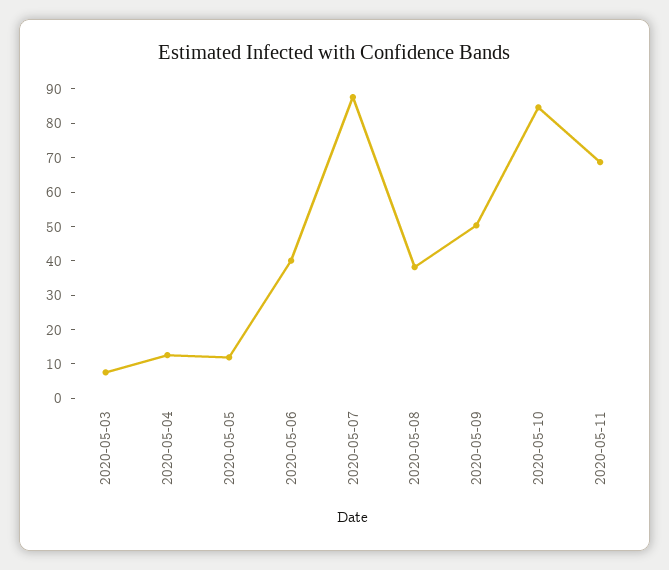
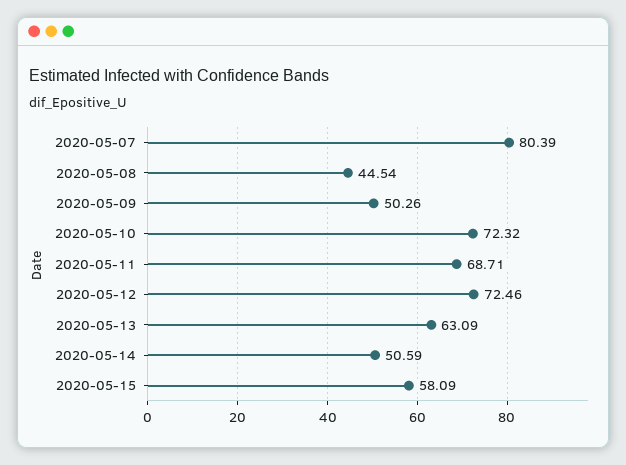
2020-05-03: 7.5 -> none
2020-05-04: 12.5 -> none
2020-05-05: 12.5 -> none
2020-05-06: 40 -> none
2020-05-07: 87.5 -> 80.39
2020-05-08: 37.5 -> 44.54
2020-05-10: 85 -> 72.32
2020-05-12: none -> 72.46
2020-05-13: none -> 63.09
2020-05-14: none -> 50.59
2020-05-15: none -> 58.09

